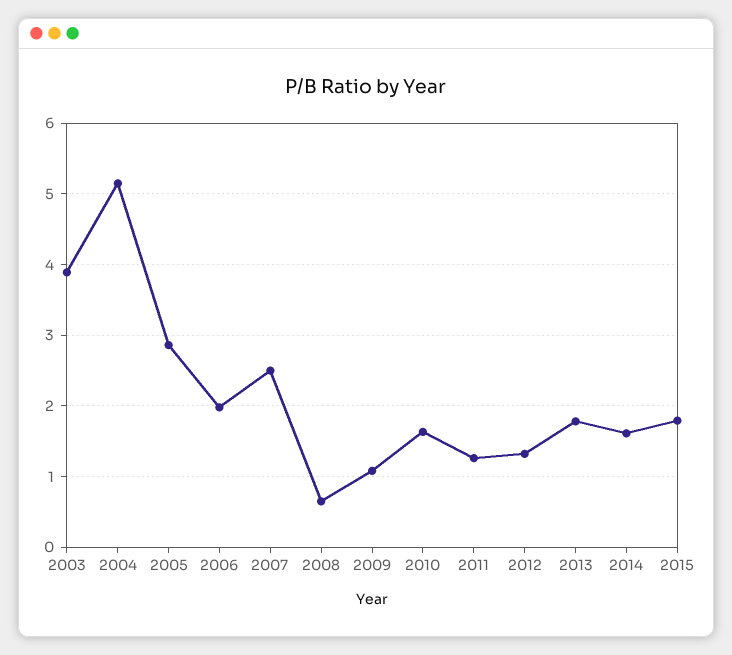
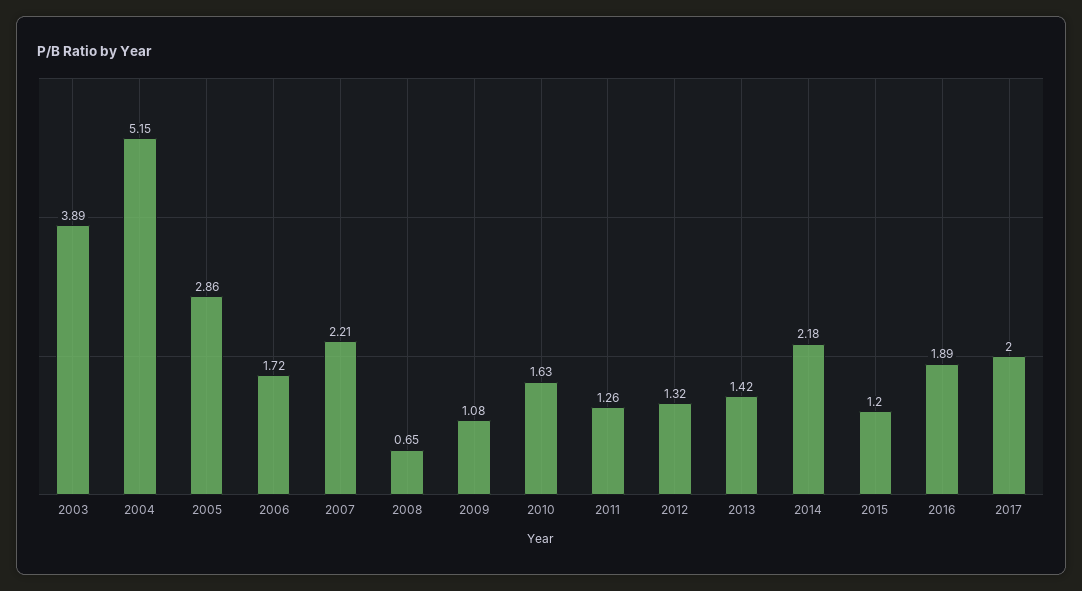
2006: 2 -> 1.72
2007: 2.5 -> 2.21
2013: 1.8 -> 1.42
2014: 1.6 -> 2.18
2015: 1.8 -> 1.2
2016: none -> 1.89
2017: none -> 2

